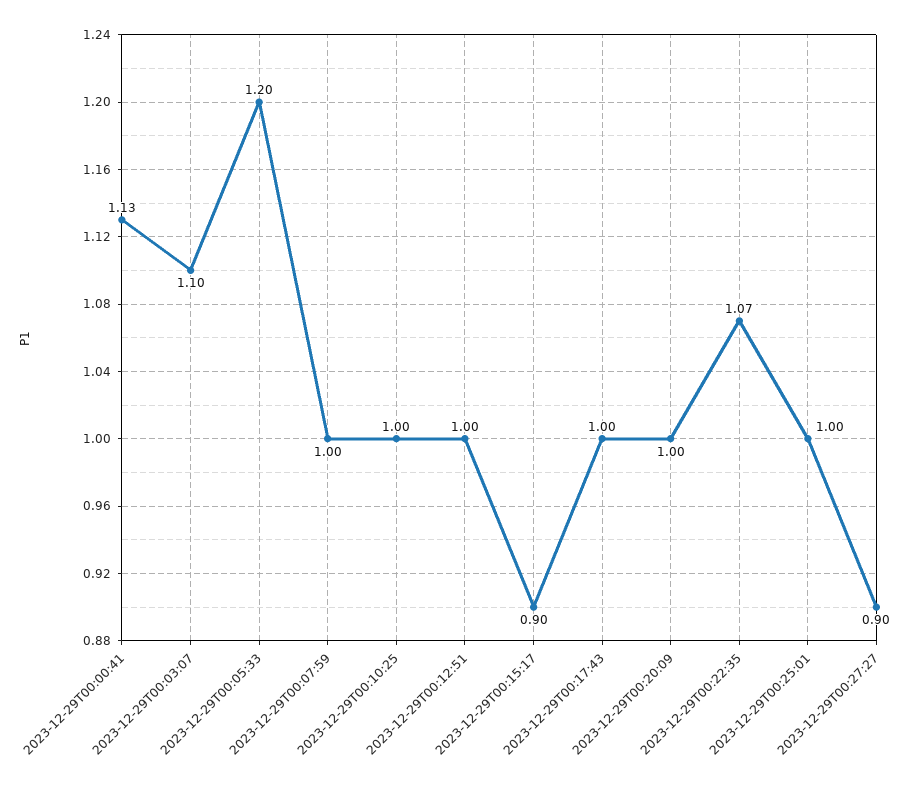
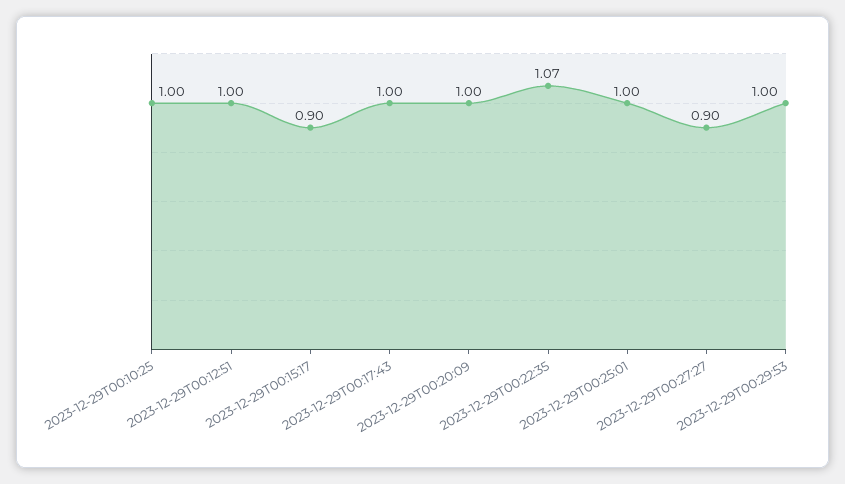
2023-12-29T00:00:41: 1.13 -> none
2023-12-29T00:03:07: 1.1 -> none
2023-12-29T00:05:33: 1.2 -> none
2023-12-29T00:07:59: 1 -> none
2023-12-29T00:29:53: none -> 1

